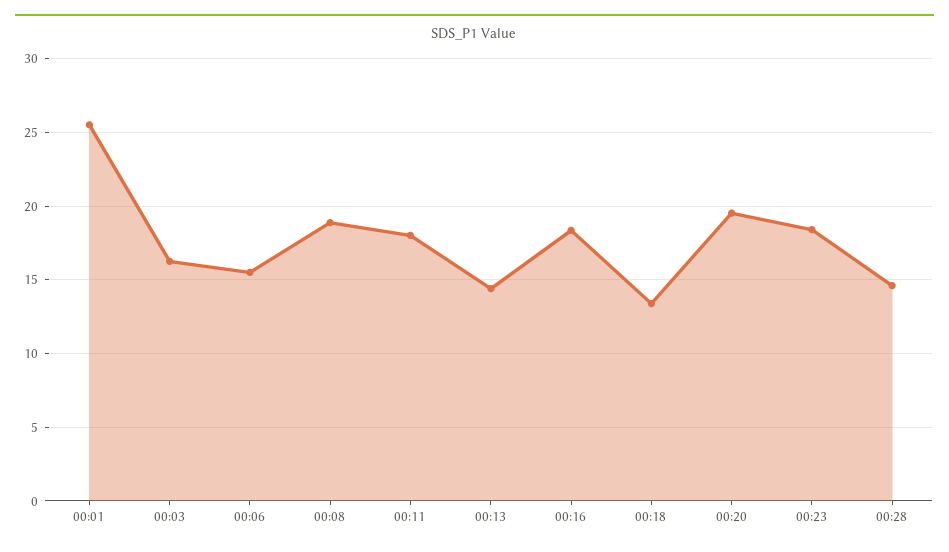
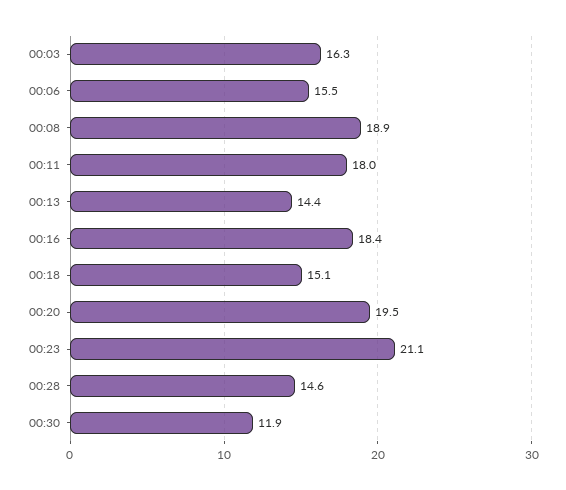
00:01: 25.5 -> none
00:18: 13.5 -> 15.1
00:23: 18.5 -> 21.1
00:30: none -> 11.9

